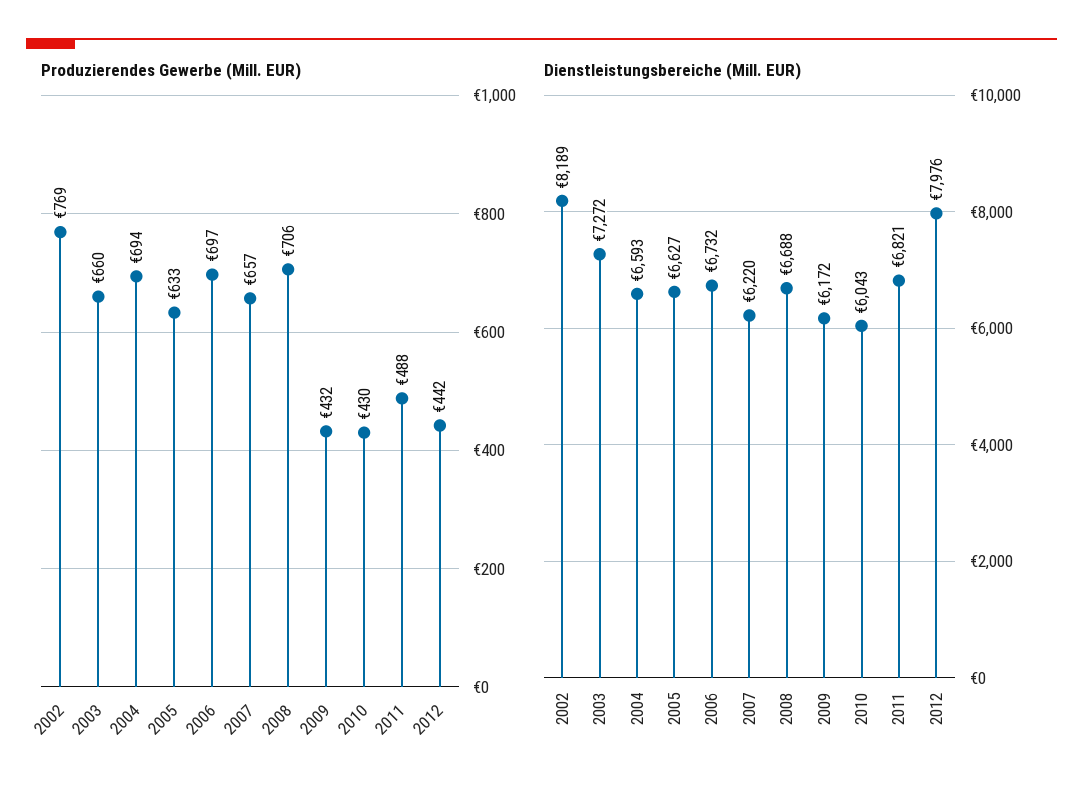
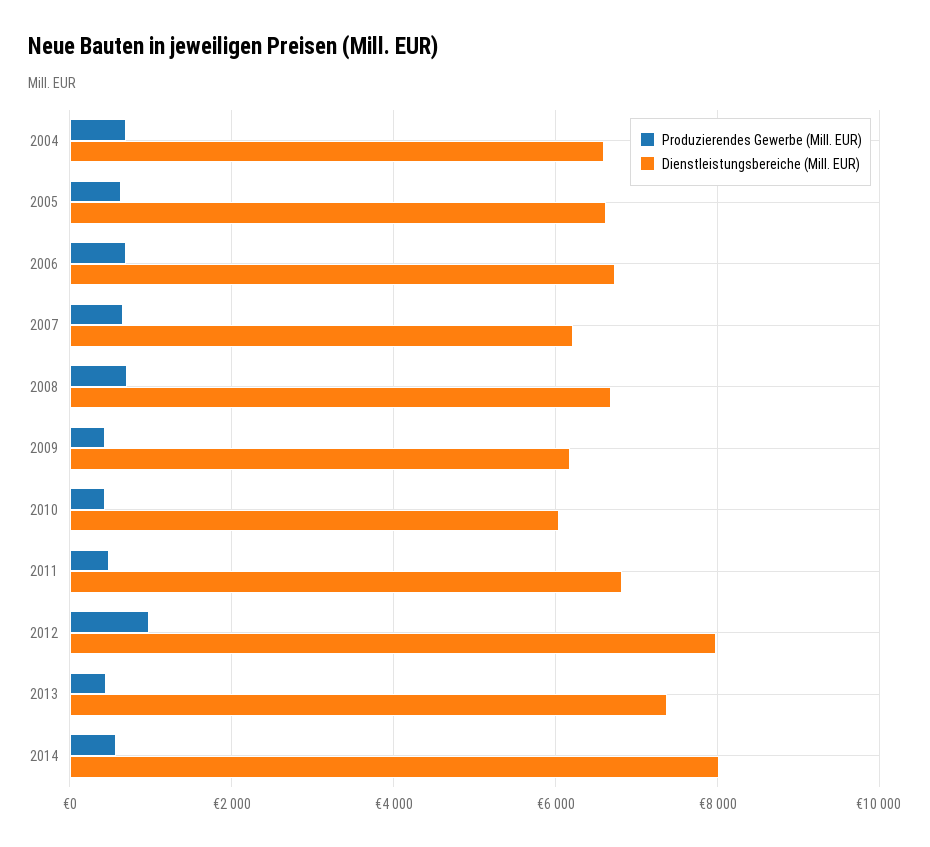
Produzierendes Gewerbe (Mill. EUR), 2002: 769 -> none
Produzierendes Gewerbe (Mill. EUR), 2003: 660 -> none
Produzierendes Gewerbe (Mill. EUR), 2012: 442 -> 1000
Dienstleistungsbereiche (Mill. EUR), 2002: 8189 -> none
Dienstleistungsbereiche (Mill. EUR), 2003: 7272 -> none
Produzierendes Gewerbe (Mill. EUR), 2013: none -> 400
Dienstleistungsbereiche (Mill. EUR), 2013: none -> 7400
Produzierendes Gewerbe (Mill. EUR), 2014: none -> 600
Dienstleistungsbereiche (Mill. EUR), 2014: none -> 8000

